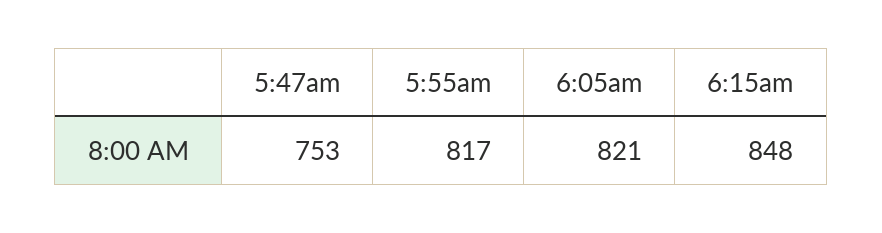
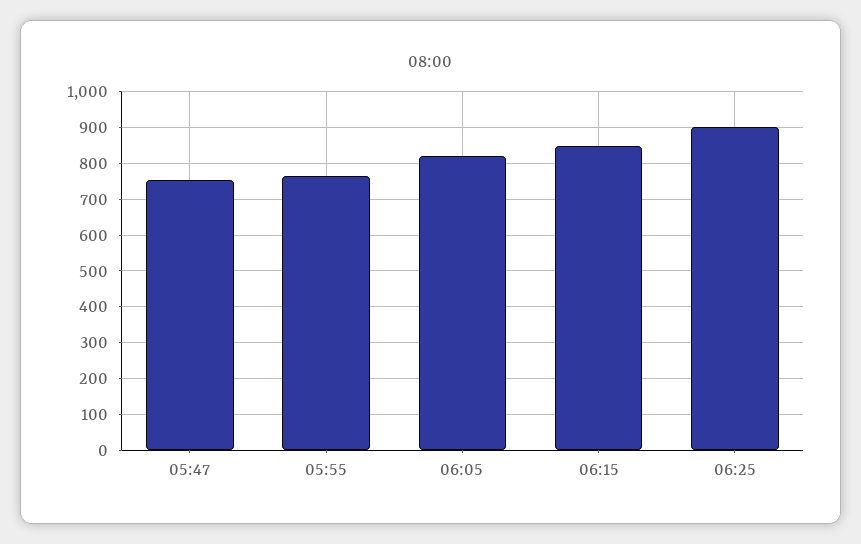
5:55am: 817 -> 760
06:25: none -> 900

